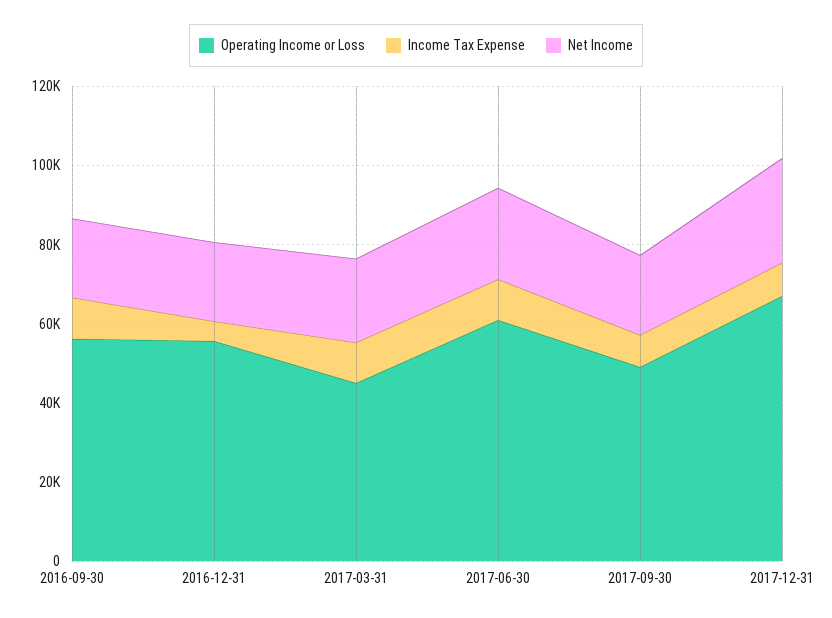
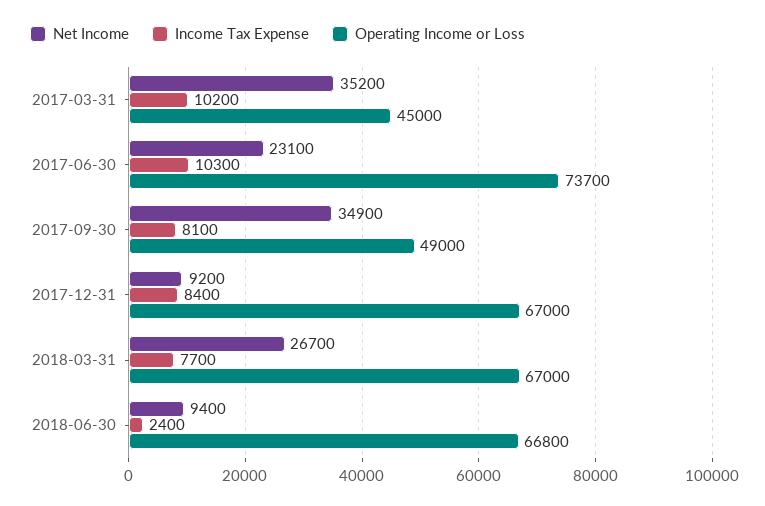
Operating Income or Loss, 2016-09-30: 55000 -> none
Income Tax Expense, 2016-09-30: 10000 -> none
Net Income, 2016-09-30: 20000 -> none
Operating Income or Loss, 2016-12-31: 55000 -> none
Income Tax Expense, 2016-12-31: 5000 -> none
Net Income, 2016-12-31: 20000 -> none
Net Income, 2017-03-31: 20000 -> 35200
Operating Income or Loss, 2017-06-30: 60000 -> 73700
Net Income, 2017-09-30: 20000 -> 34900
Net Income, 2017-12-31: 25000 -> 9200
Net Income, 2018-03-31: none -> 26700
Income Tax Expense, 2018-03-31: none -> 7700
Operating Income or Loss, 2018-03-31: none -> 67000
Net Income, 2018-06-30: none -> 9400
Income Tax Expense, 2018-06-30: none -> 2400
Operating Income or Loss, 2018-06-30: none -> 66800

